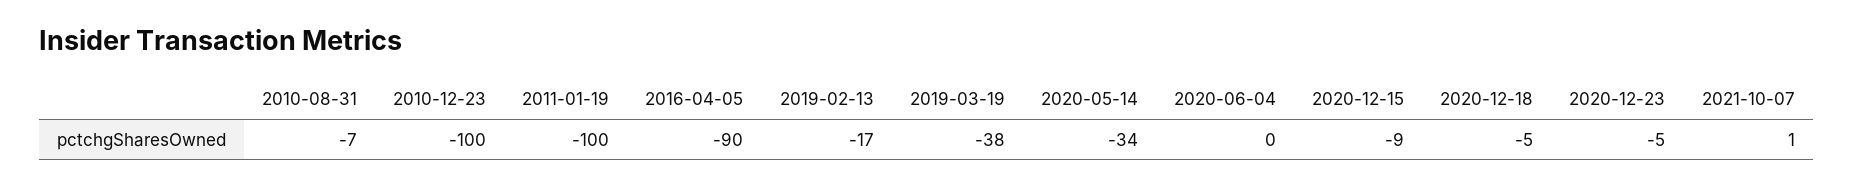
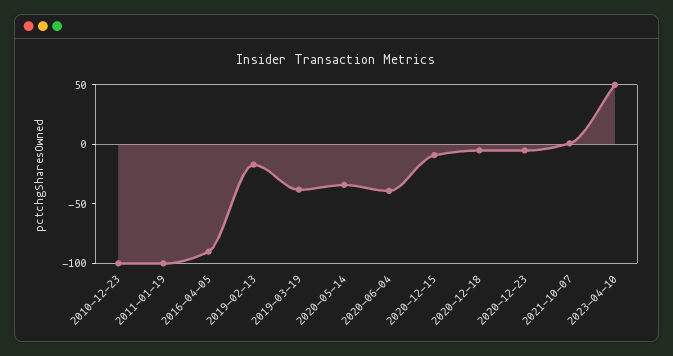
2010-08-31: -7 -> none
2020-06-04: 0 -> -40
2023-04-10: none -> 50

